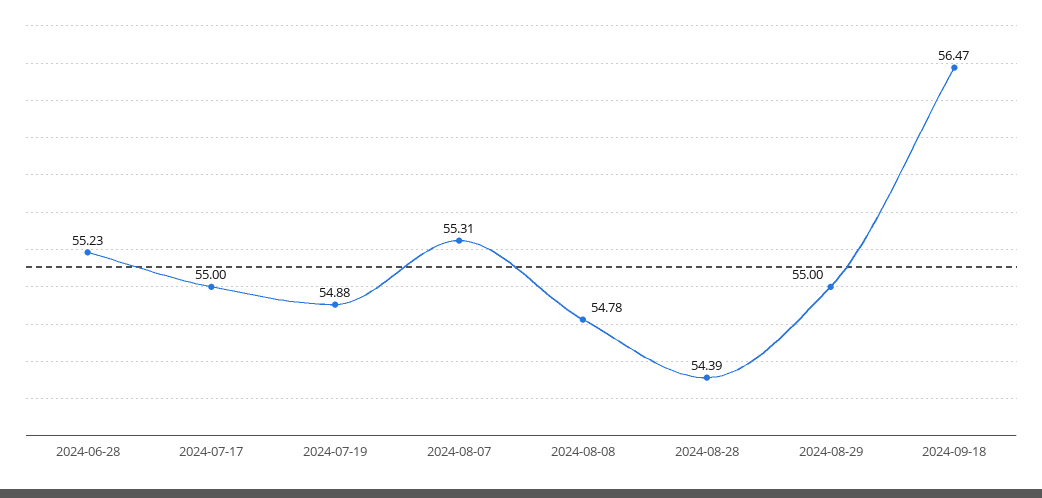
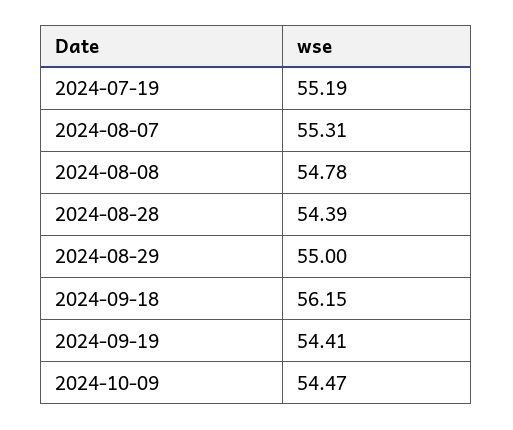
2024-06-28: 55.23 -> none
2024-07-17: 55 -> none
2024-07-19: 54.88 -> 55.19
2024-09-18: 56.47 -> 56.15
2024-09-19: none -> 54.41
2024-10-09: none -> 54.47

